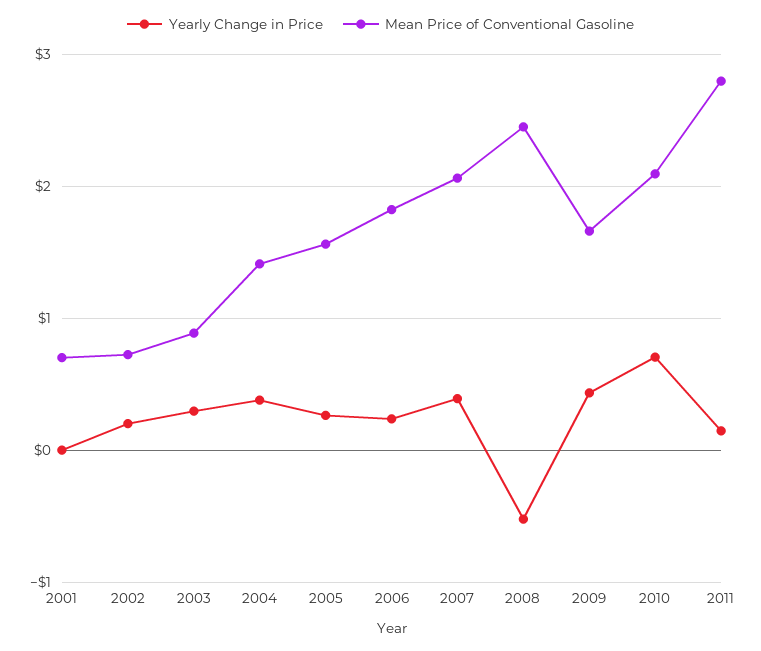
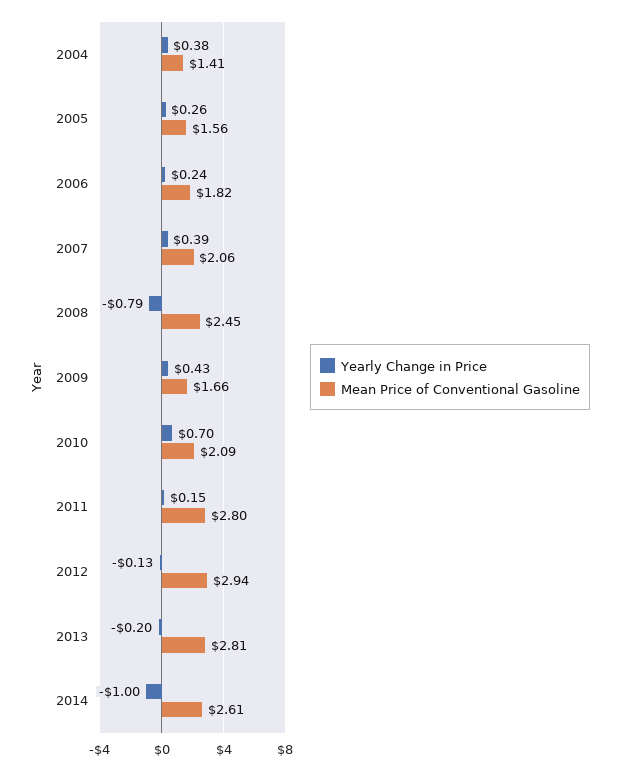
Yearly Change in Price, 2001: 0 -> none
Mean Price of Conventional Gasoline, 2001: 0.7 -> none
Yearly Change in Price, 2002: 0.2 -> none
Mean Price of Conventional Gasoline, 2002: 0.7 -> none
Yearly Change in Price, 2003: 0.3 -> none
Mean Price of Conventional Gasoline, 2003: 0.9 -> none
Yearly Change in Price, 2008: -0.5 -> -0.79
Yearly Change in Price, 2012: none -> -0.13
Mean Price of Conventional Gasoline, 2012: none -> 2.94
Yearly Change in Price, 2013: none -> -0.2
Mean Price of Conventional Gasoline, 2013: none -> 2.81
Yearly Change in Price, 2014: none -> -1
Mean Price of Conventional Gasoline, 2014: none -> 2.61

